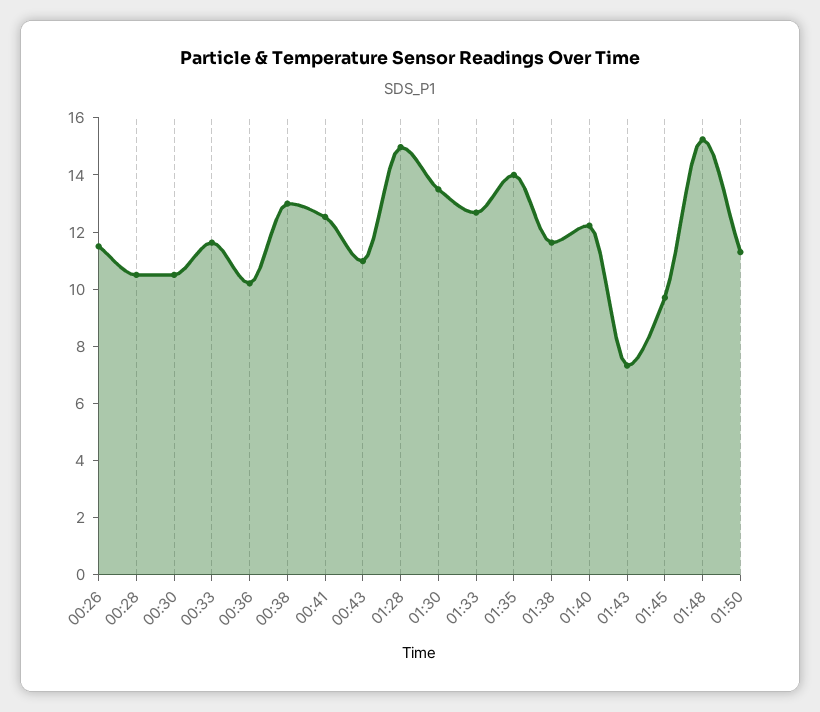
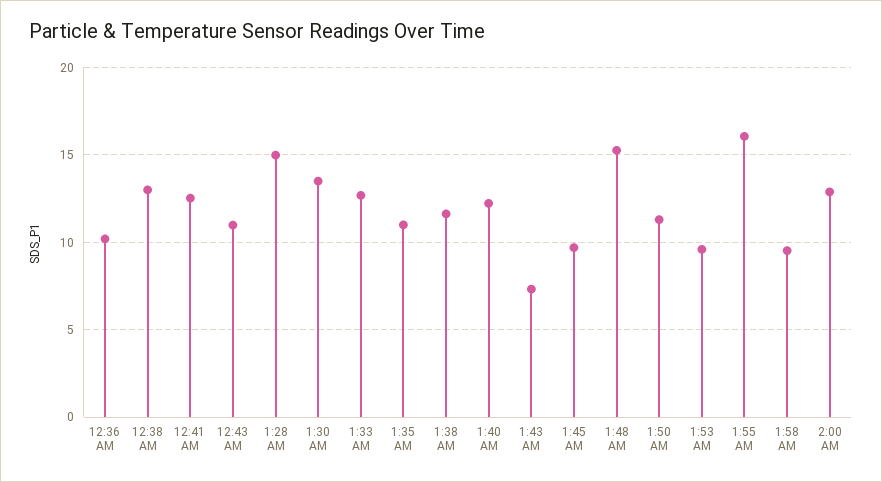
00:26: 11.5 -> none
00:28: 10.5 -> none
00:30: 10.5 -> none
00:33: 11.5 -> none
01:35: 14 -> 11
1:53 AM: none -> 9.5
1:55 AM: none -> 16
1:58 AM: none -> 9.5
2:00 AM: none -> 13

